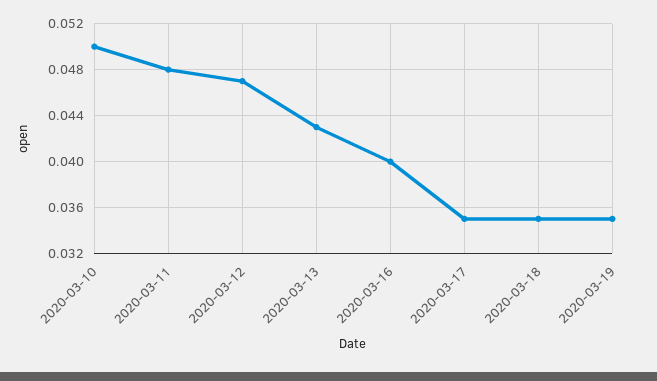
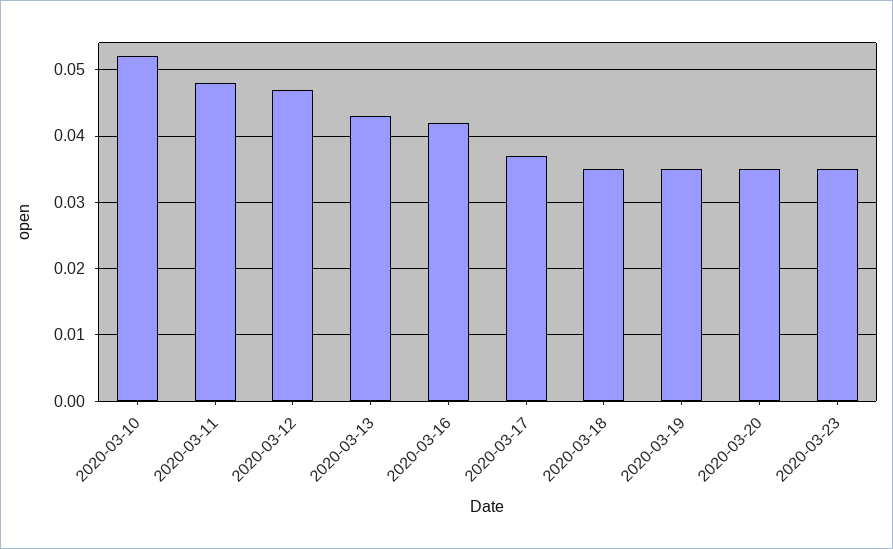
2020-03-10: 0.05 -> 0.052
2020-03-16: 0.04 -> 0.042
2020-03-17: 0.035 -> 0.037
2020-03-20: none -> 0.035
2020-03-23: none -> 0.035

